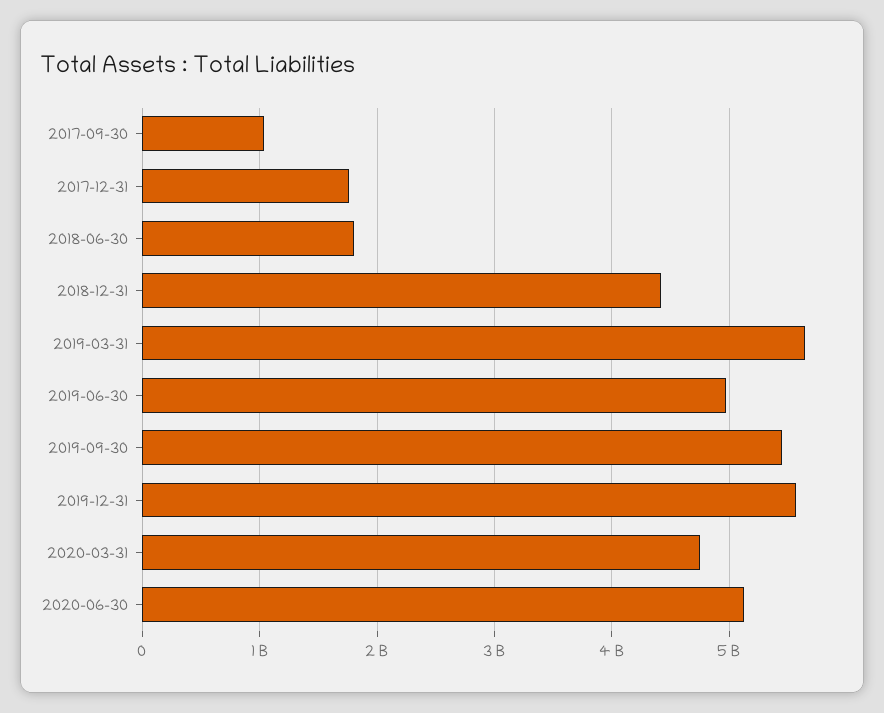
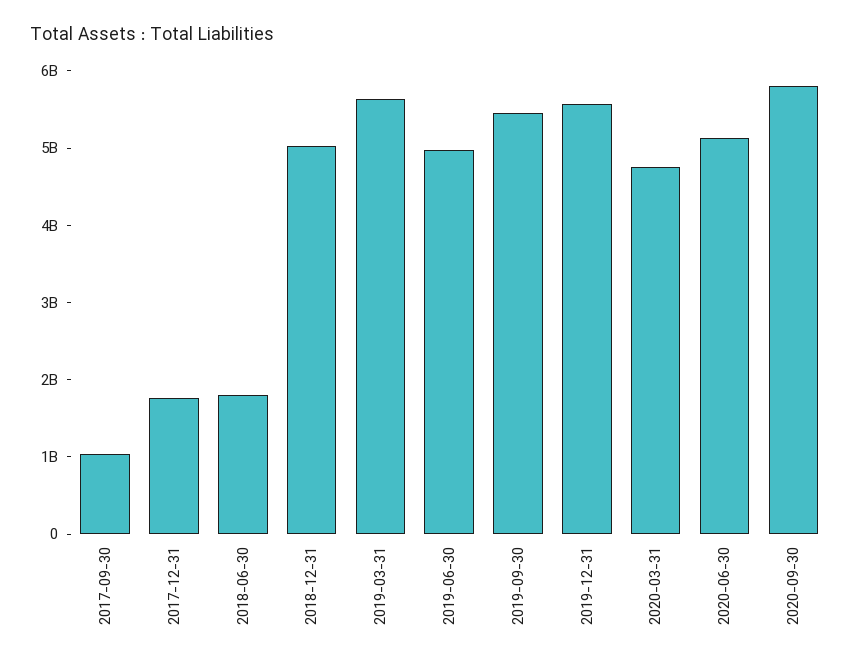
2018-12-31: 4400000000 -> 5000000000
2020-09-30: none -> 5800000000

